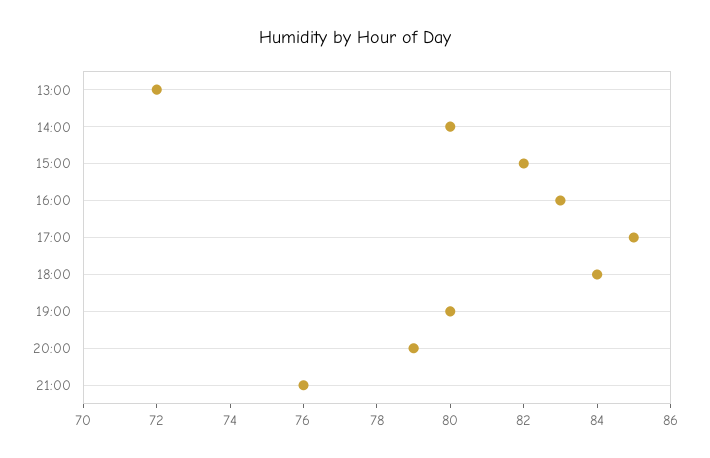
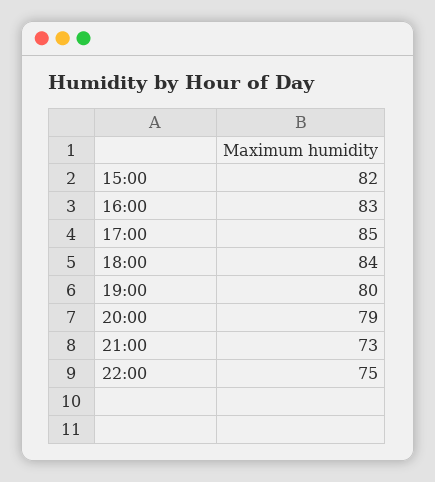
13:00: 72 -> none
14:00: 80 -> none
21:00: 76 -> 73
22:00: none -> 75

